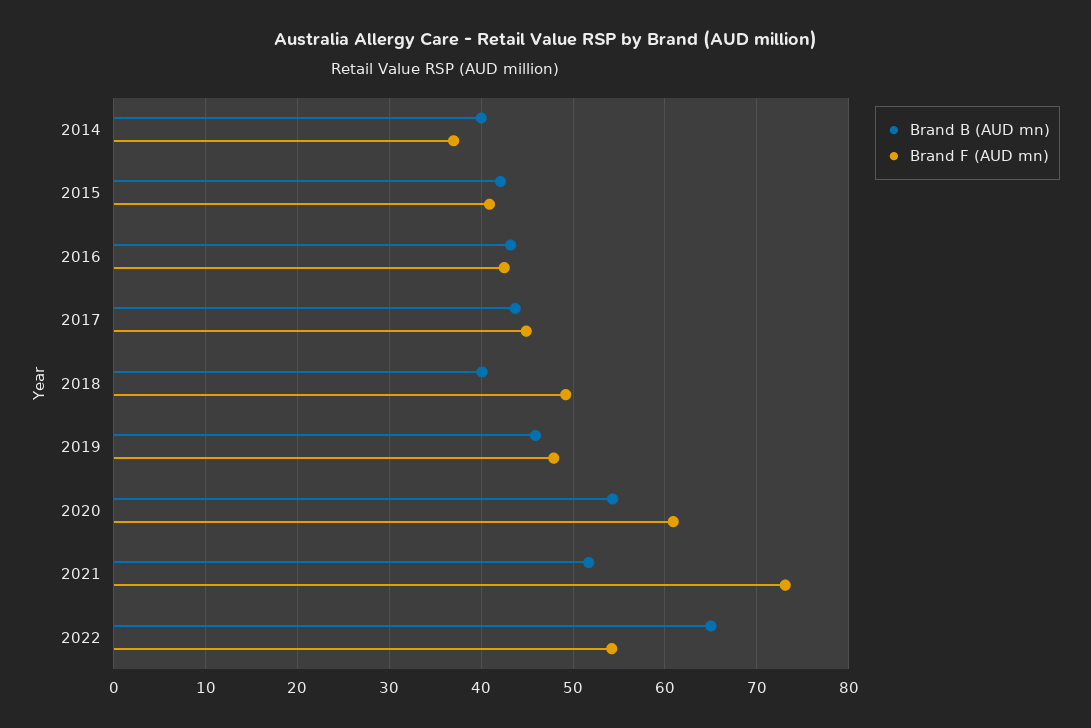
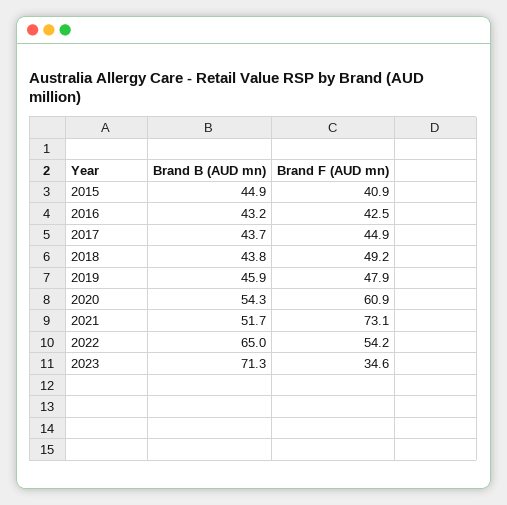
Brand B (AUD mn), 2014: 40 -> none
Brand F (AUD mn), 2014: 37 -> none
Brand B (AUD mn), 2015: 42 -> 44.9
Brand B (AUD mn), 2018: 40 -> 43.8
Brand B (AUD mn), 2023: none -> 71.3
Brand F (AUD mn), 2023: none -> 34.6

